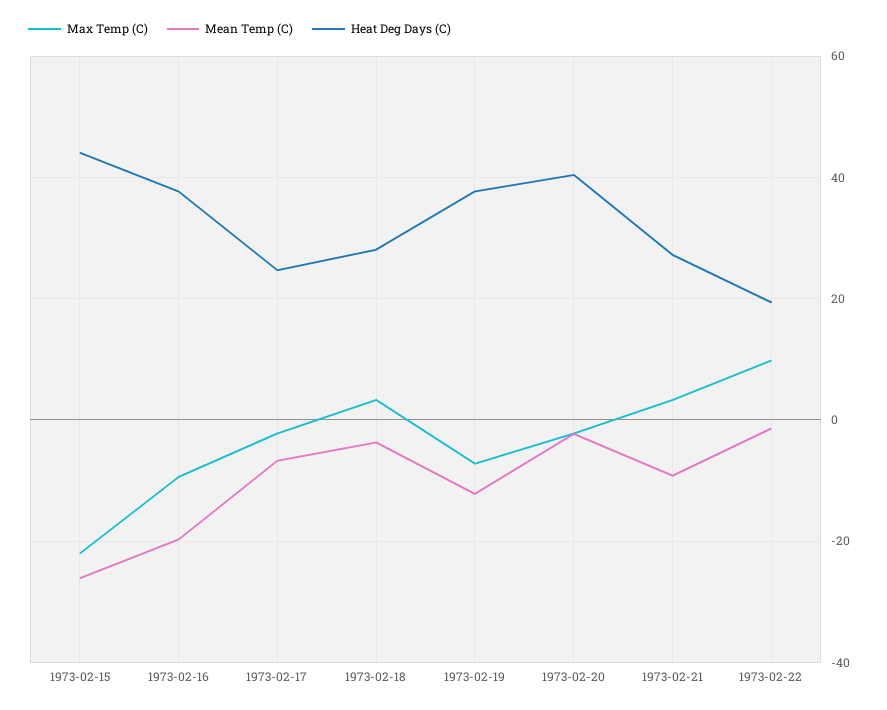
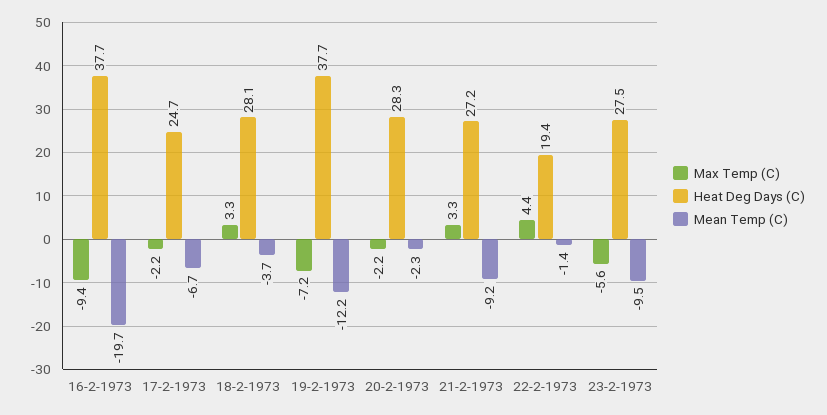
Max Temp (C), 1973-02-15: -22 -> none
Mean Temp (C), 1973-02-15: -26 -> none
Heat Deg Days (C), 1973-02-15: 44 -> none
Heat Deg Days (C), 1973-02-20: 40 -> 28.3
Max Temp (C), 1973-02-22: 10 -> 4.4
Max Temp (C), 23-2-1973: none -> -5.6
Heat Deg Days (C), 23-2-1973: none -> 27.5
Mean Temp (C), 23-2-1973: none -> -9.5

